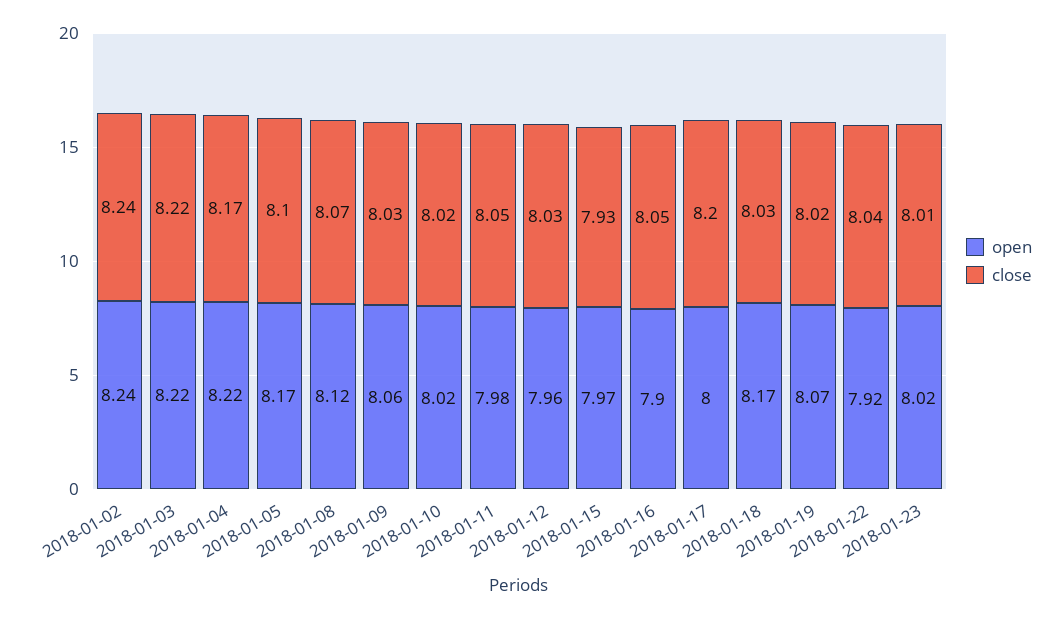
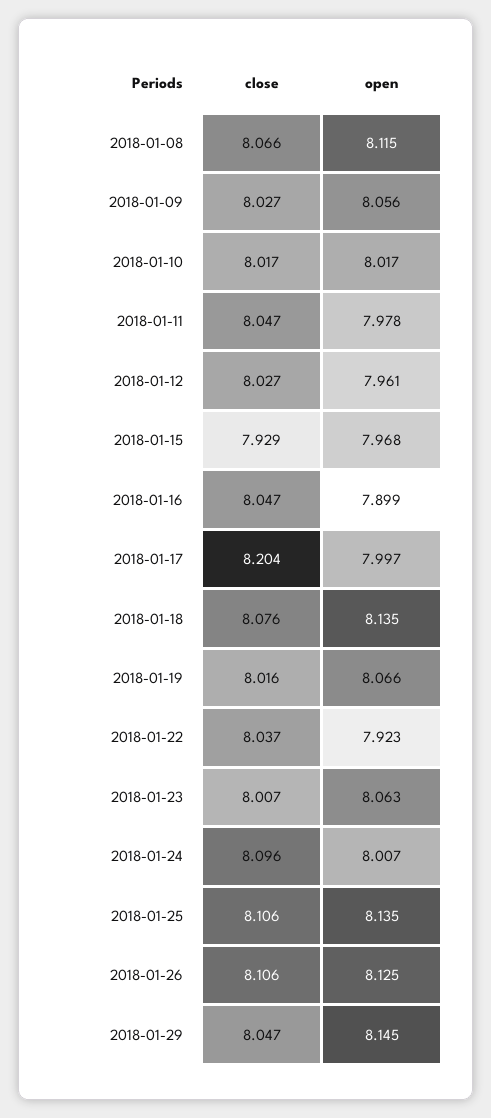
open, 2018-01-02: 8.24 -> none
close, 2018-01-02: 8.24 -> none
open, 2018-01-03: 8.22 -> none
close, 2018-01-03: 8.22 -> none
open, 2018-01-04: 8.22 -> none
close, 2018-01-04: 8.17 -> none
open, 2018-01-05: 8.17 -> none
close, 2018-01-05: 8.1 -> none
open, 2018-01-18: 8.17 -> 8.135
close, 2018-01-18: 8.03 -> 8.076
open, 2018-01-23: 8.02 -> 8.063
close, 2018-01-24: none -> 8.096
open, 2018-01-24: none -> 8.007
close, 2018-01-25: none -> 8.106
open, 2018-01-25: none -> 8.135
close, 2018-01-26: none -> 8.106
open, 2018-01-26: none -> 8.125
close, 2018-01-29: none -> 8.047
open, 2018-01-29: none -> 8.145

